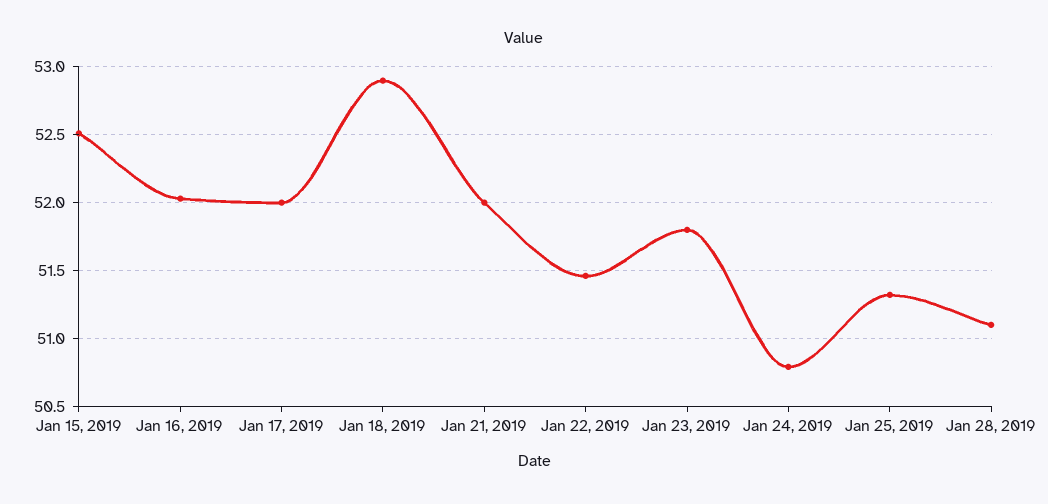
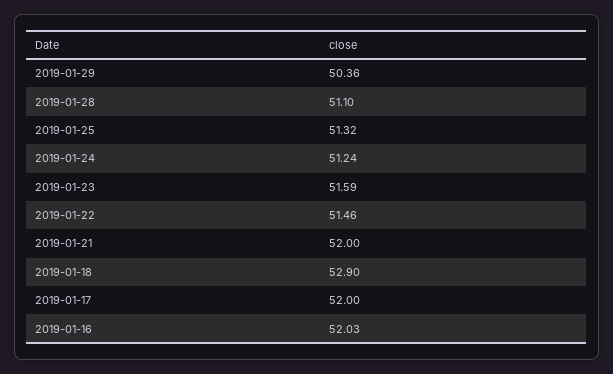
Jan 15, 2019: 52.5 -> none
Jan 23, 2019: 51.8 -> 51.59
Jan 24, 2019: 50.8 -> 51.24
2019-01-29: none -> 50.36

